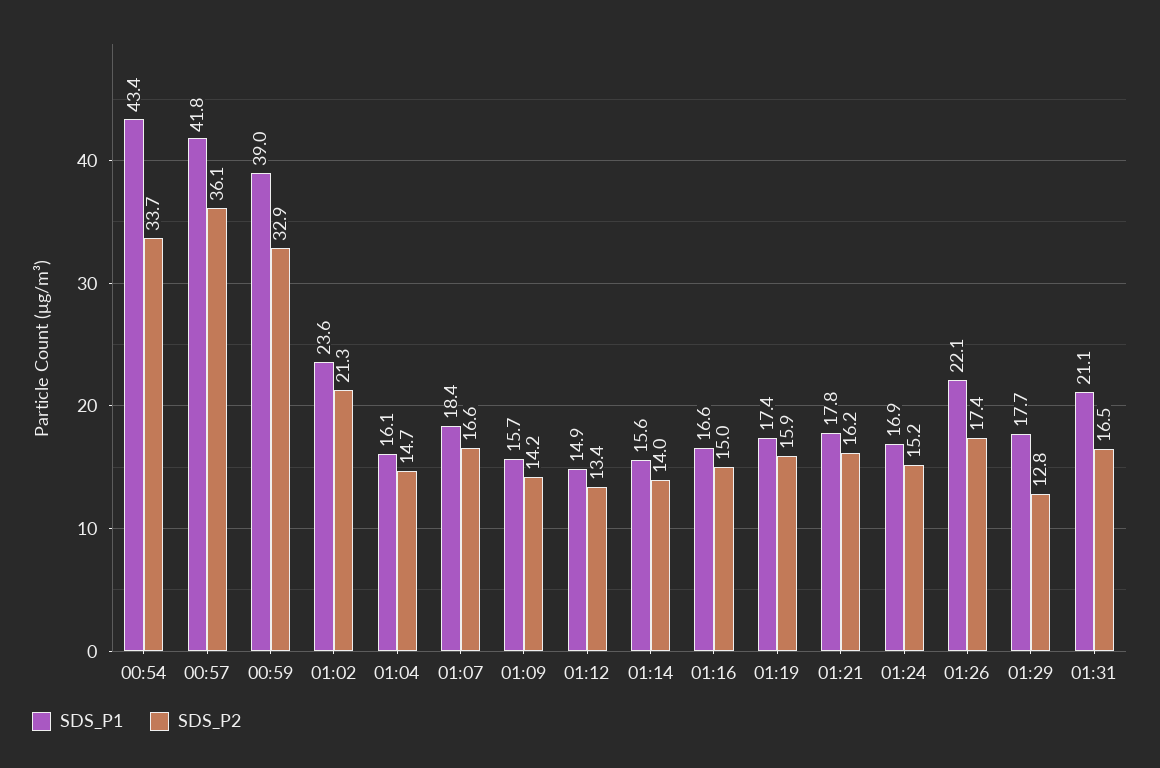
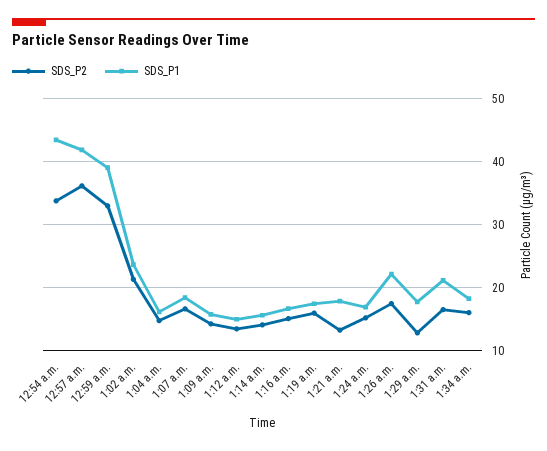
SDS_P2, 01:21: 16.2 -> 13
SDS_P2, 1:34 a.m.: none -> 16
SDS_P1, 1:34 a.m.: none -> 18

